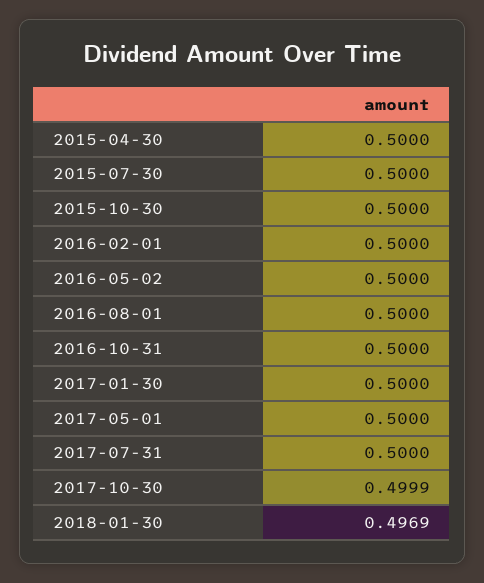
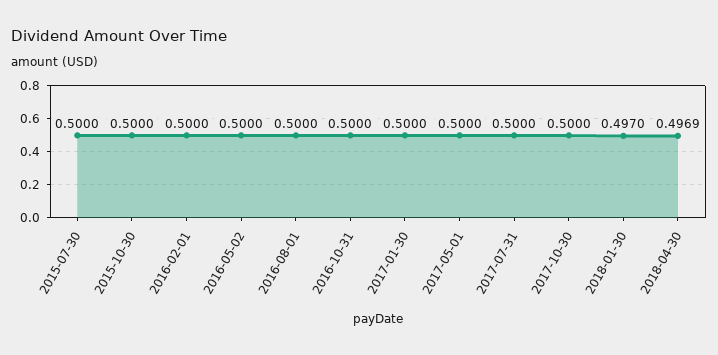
2015-04-30: 0.5 -> none
2017-10-30: 0.4999 -> 0.5
2018-01-30: 0.4969 -> 0.497
2018-04-30: none -> 0.4969

